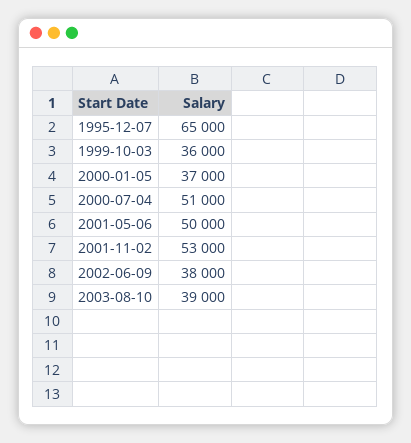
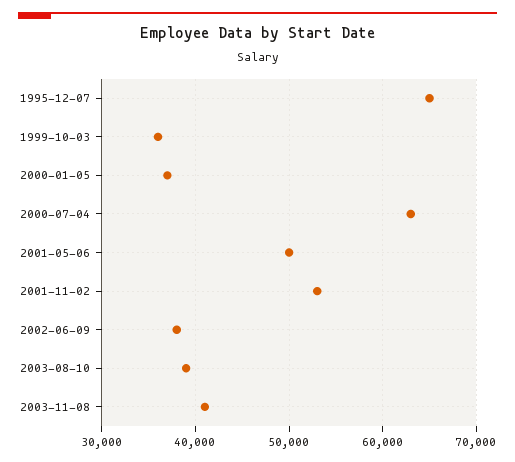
2000-07-04: 51000 -> 63000
2003-11-08: none -> 41000

